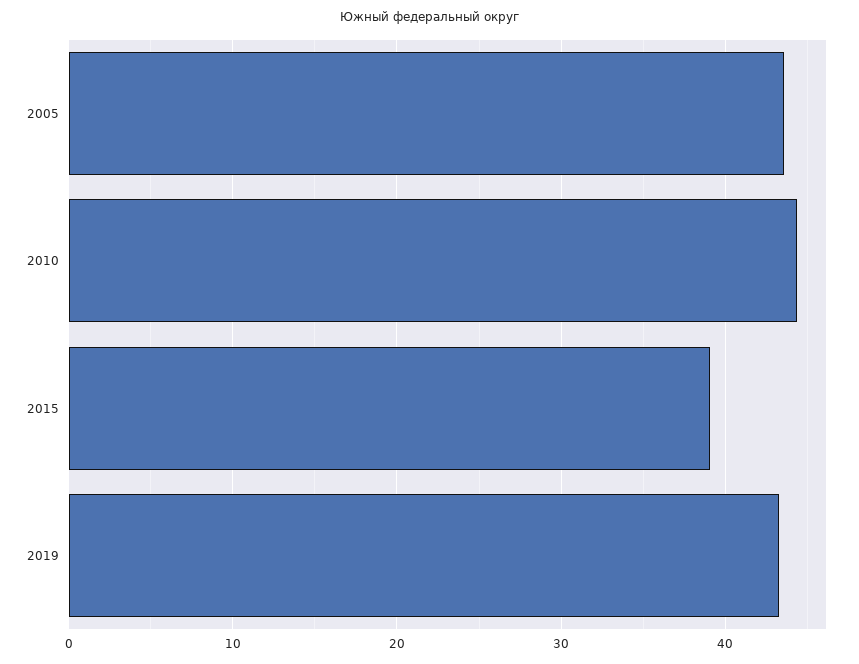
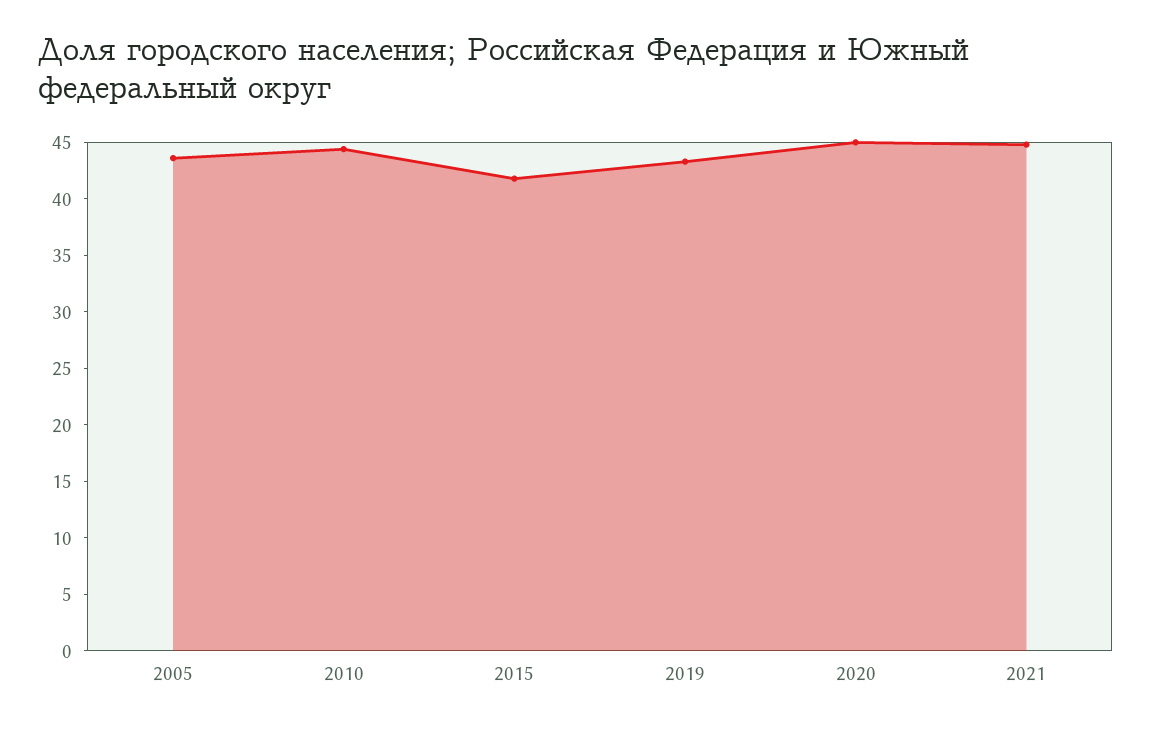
2015: 39 -> 42
2020: none -> 45
2021: none -> 45

